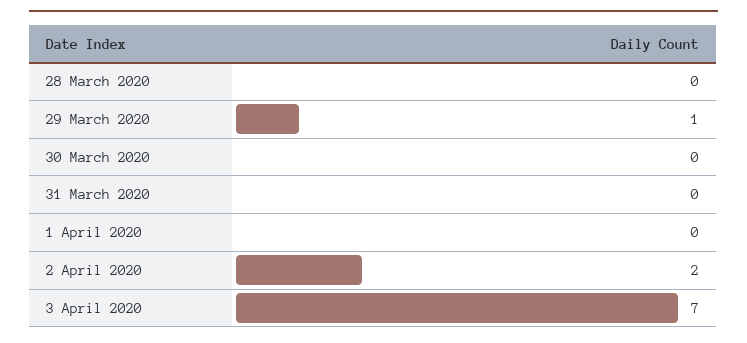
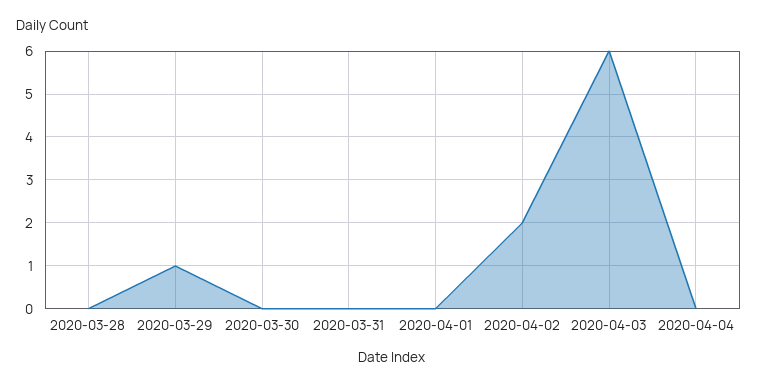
3 April 2020: 7 -> 6
2020-04-04: none -> 0

